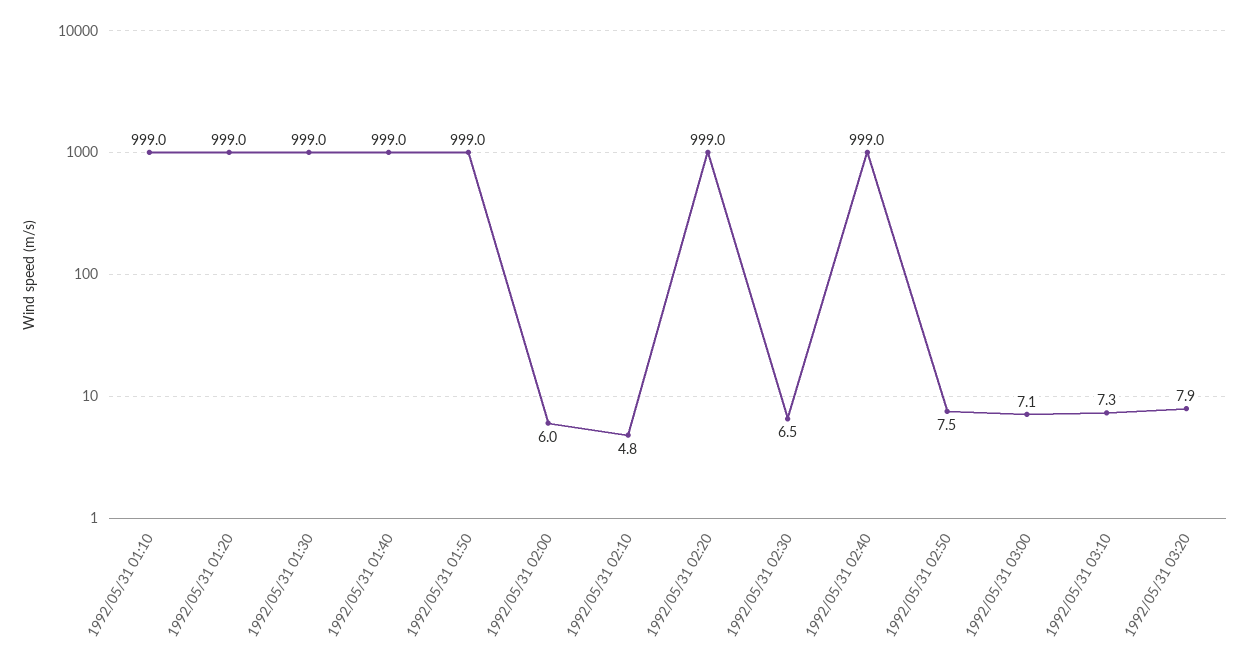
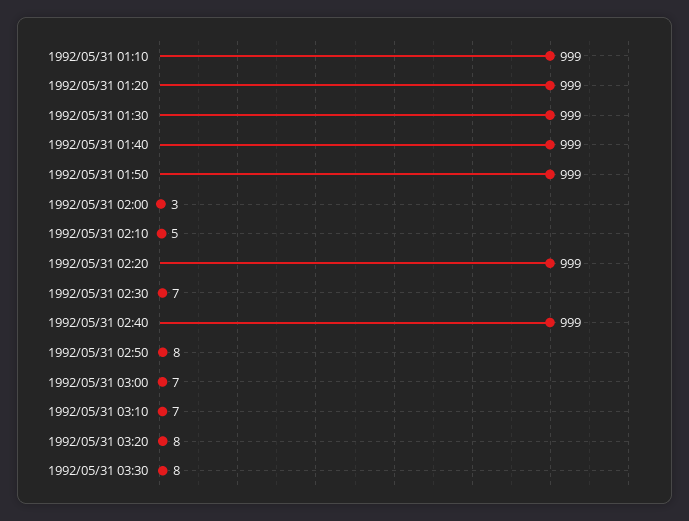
1992/05/31 02:00: 6 -> 3
1992/05/31 03:30: none -> 8

